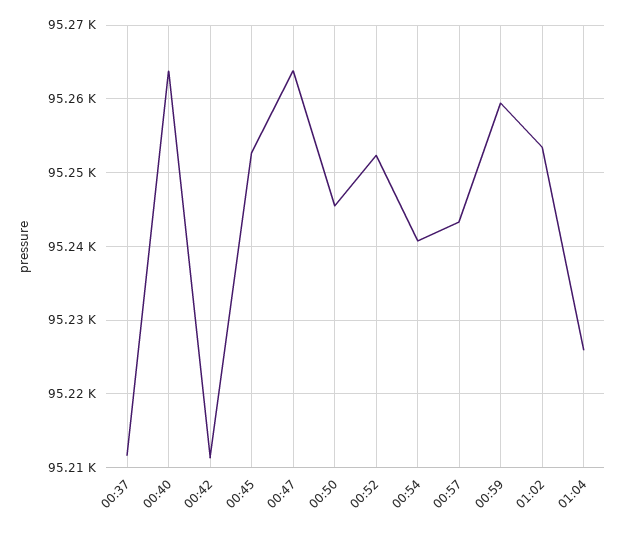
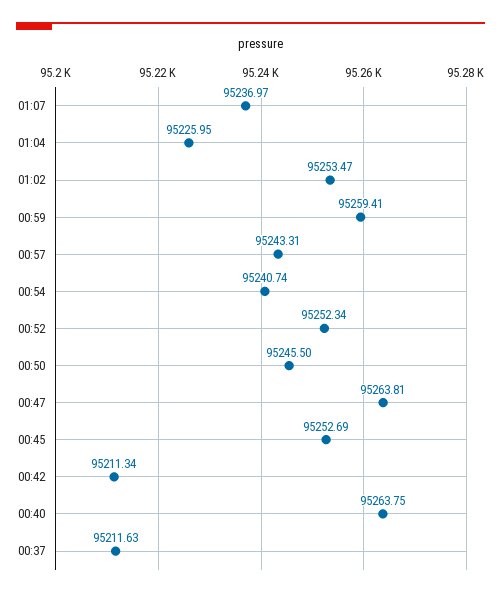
01:07: none -> 95236.97

